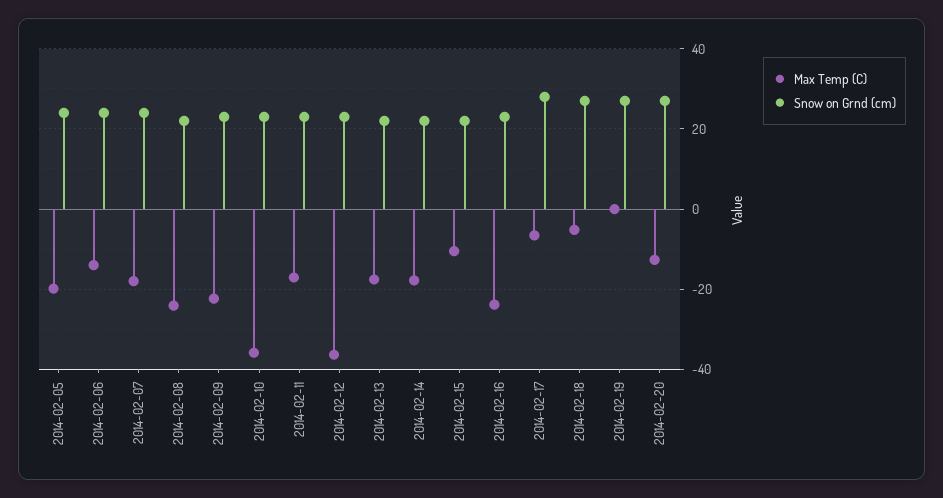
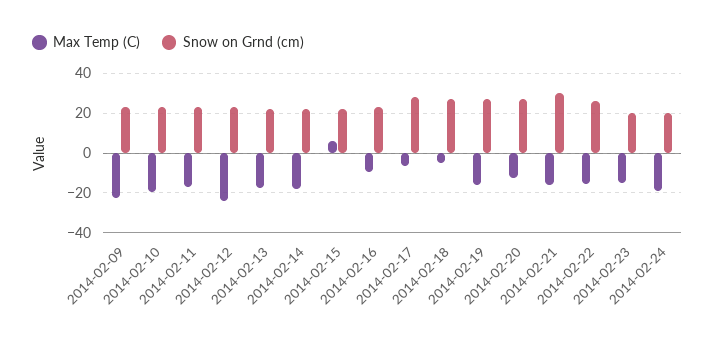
Max Temp (C), 2014-02-05: -20 -> none
Snow on Grnd (cm), 2014-02-05: 24 -> none
Max Temp (C), 2014-02-06: -14 -> none
Snow on Grnd (cm), 2014-02-06: 24 -> none
Max Temp (C), 2014-02-07: -18 -> none
Snow on Grnd (cm), 2014-02-07: 24 -> none
Max Temp (C), 2014-02-08: -24 -> none
Snow on Grnd (cm), 2014-02-08: 22 -> none
Max Temp (C), 2014-02-10: -36 -> -20
Max Temp (C), 2014-02-12: -36 -> -25
Max Temp (C), 2014-02-15: -10 -> 5
Max Temp (C), 2014-02-16: -24 -> -10
Max Temp (C), 2014-02-19: 0 -> -15
Max Temp (C), 2014-02-21: none -> -15
Snow on Grnd (cm), 2014-02-21: none -> 30
Max Temp (C), 2014-02-22: none -> -15
Snow on Grnd (cm), 2014-02-22: none -> 25
Max Temp (C), 2014-02-23: none -> -15
Snow on Grnd (cm), 2014-02-23: none -> 20
Max Temp (C), 2014-02-24: none -> -20
Snow on Grnd (cm), 2014-02-24: none -> 20

